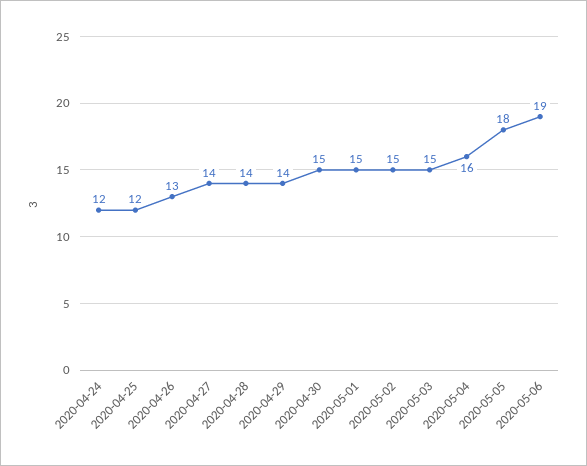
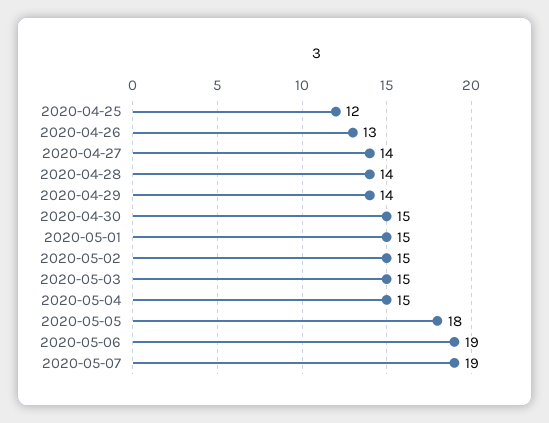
2020-04-24: 12 -> none
2020-05-04: 16 -> 15
2020-05-07: none -> 19

